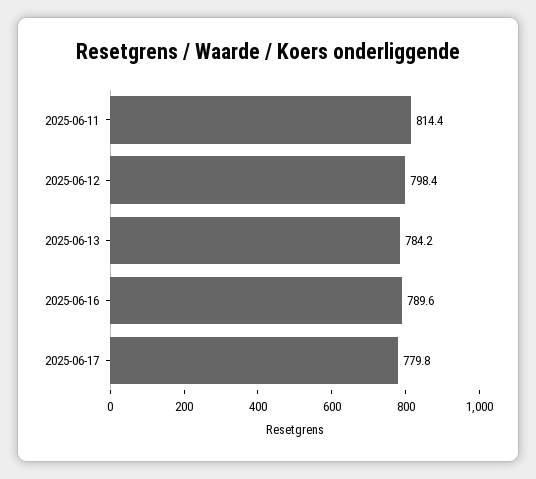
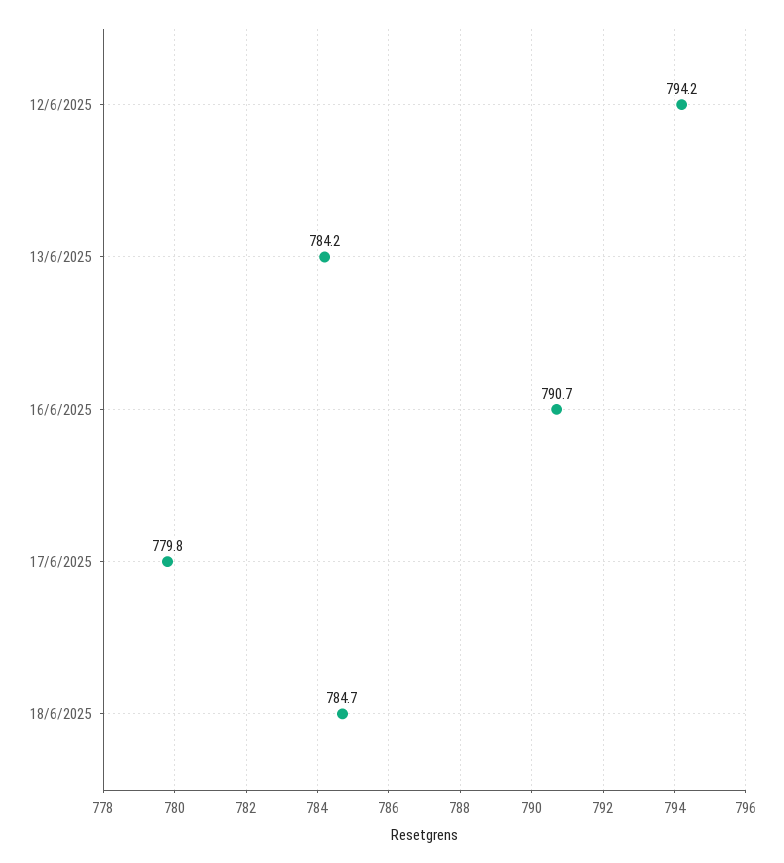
2025-06-11: 814.4 -> none
2025-06-12: 798.4 -> 794.2
2025-06-16: 789.6 -> 790.7
18/6/2025: none -> 784.7

